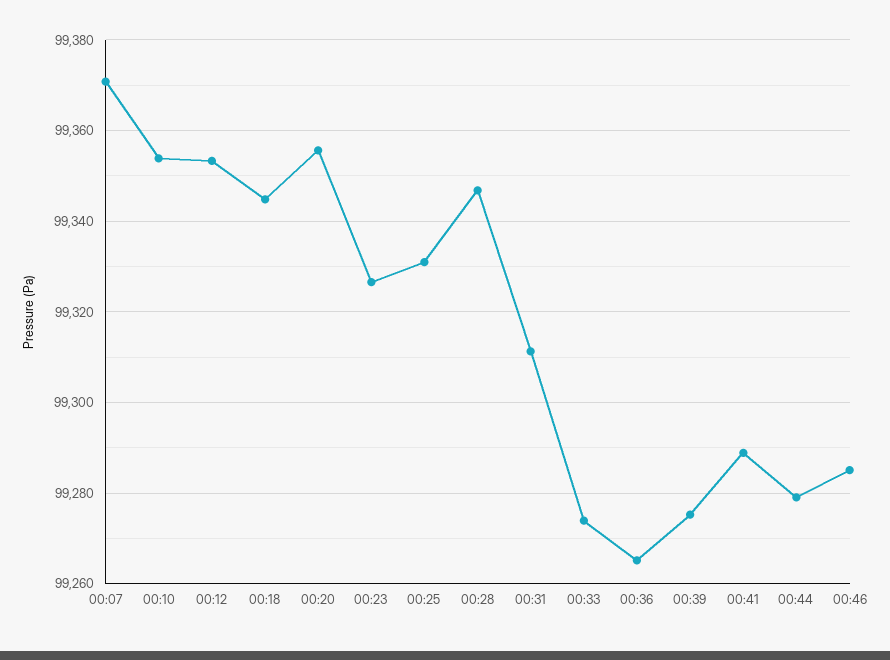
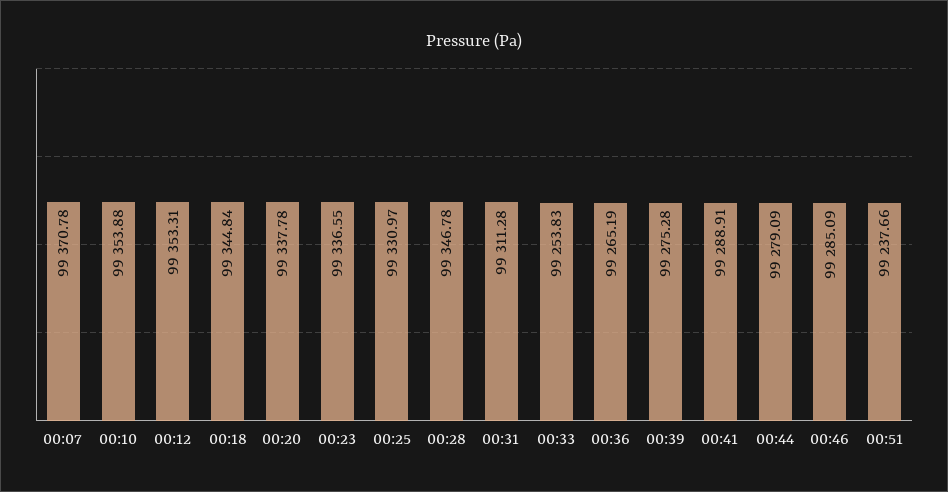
00:20: 99356 -> 99337.78
00:23: 99326 -> 99336.55
00:33: 99274 -> 99253.83
00:51: none -> 99237.66

